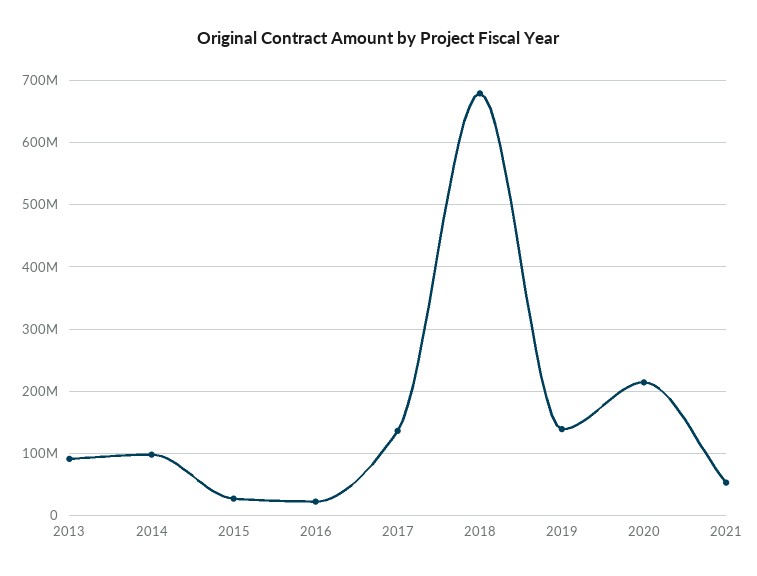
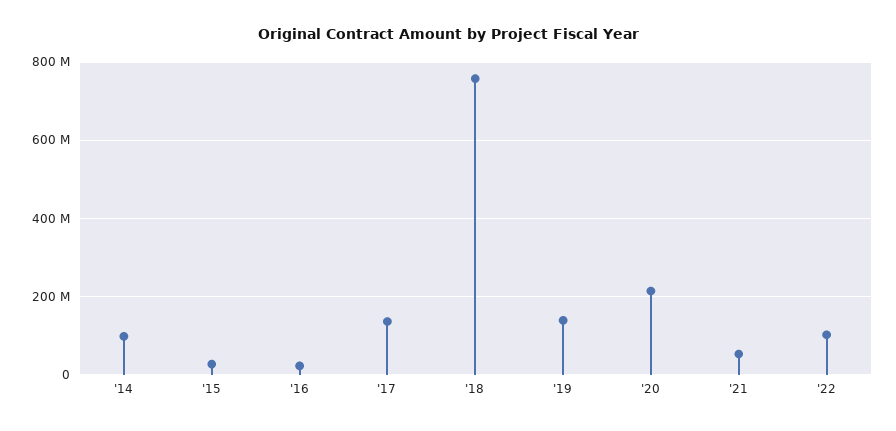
2013: 90000000 -> none
2018: 680000000 -> 760000000
'22: none -> 100000000

